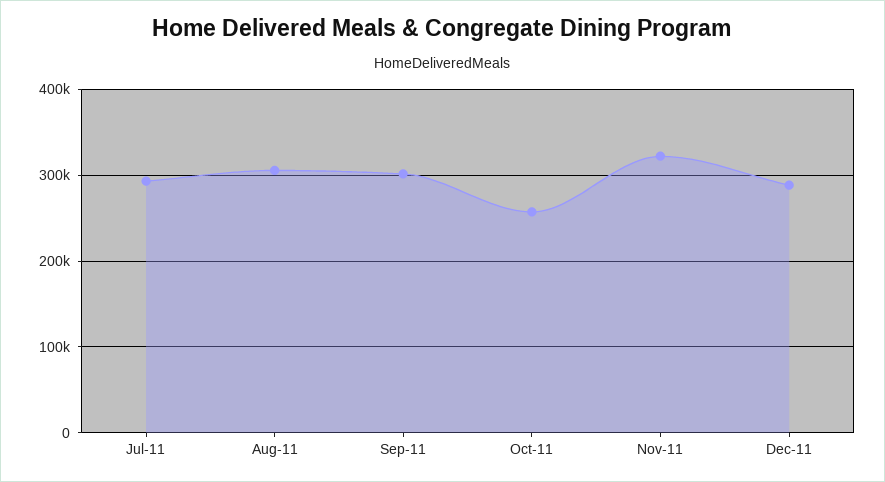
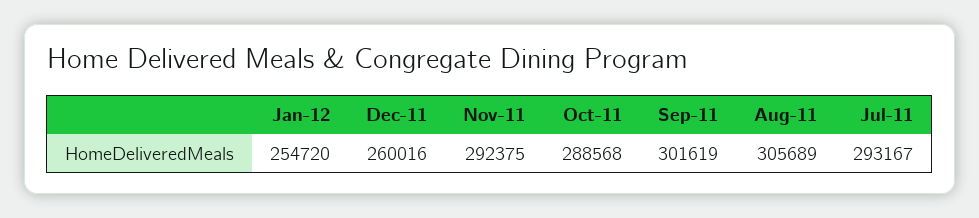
Oct-11: 260000 -> 288568
Nov-11: 320000 -> 292375
Dec-11: 290000 -> 260016
Jan-12: none -> 254720

